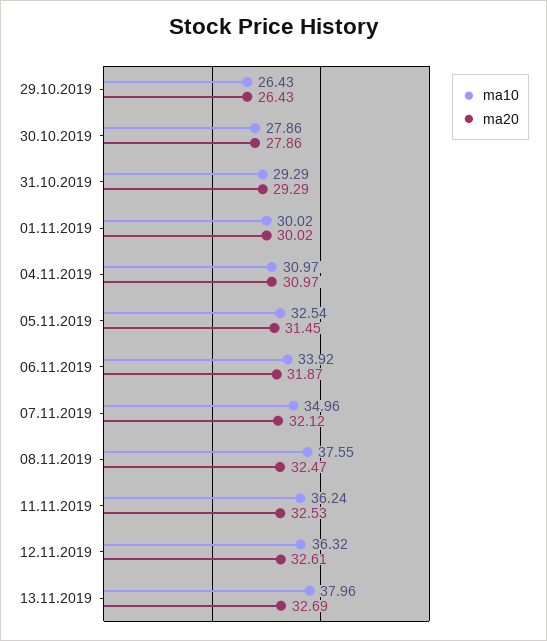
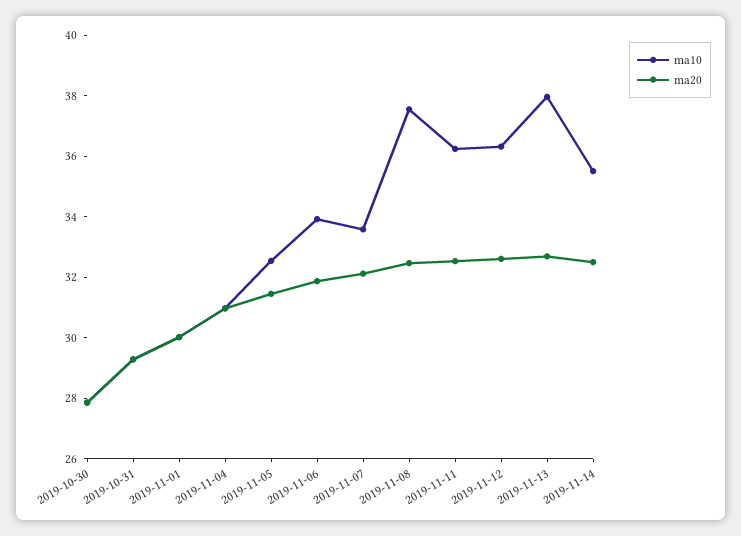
ma10, 29.10.2019: 26.43 -> none
ma20, 29.10.2019: 26.43 -> none
ma10, 07.11.2019: 34.96 -> 33.5
ma10, 2019-11-14: none -> 35.5
ma20, 2019-11-14: none -> 32.5

